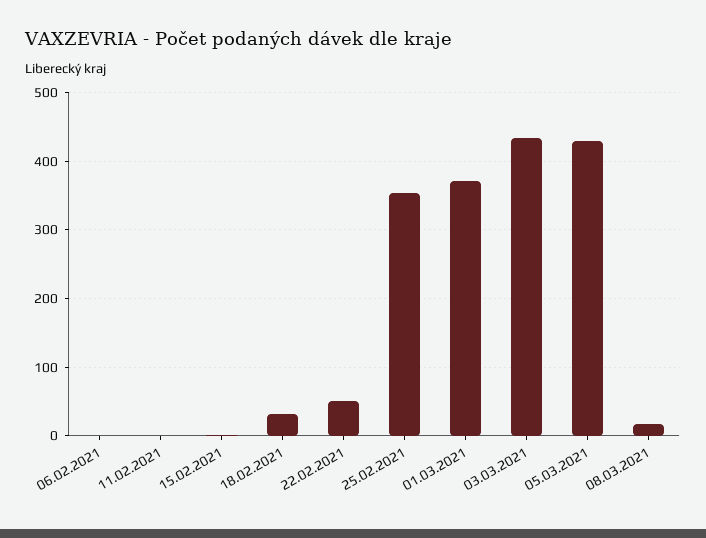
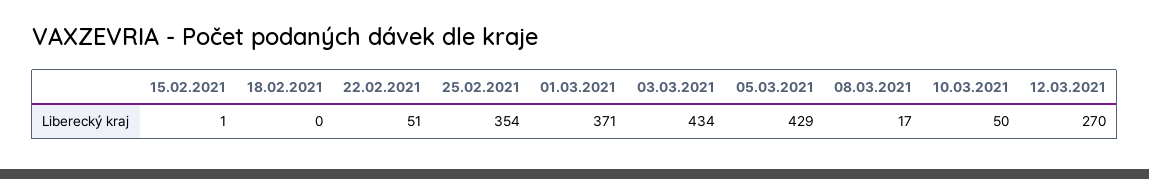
06.02.2021: 0 -> none
11.02.2021: 0 -> none
18.02.2021: 30 -> 0
10.03.2021: none -> 50
12.03.2021: none -> 270

